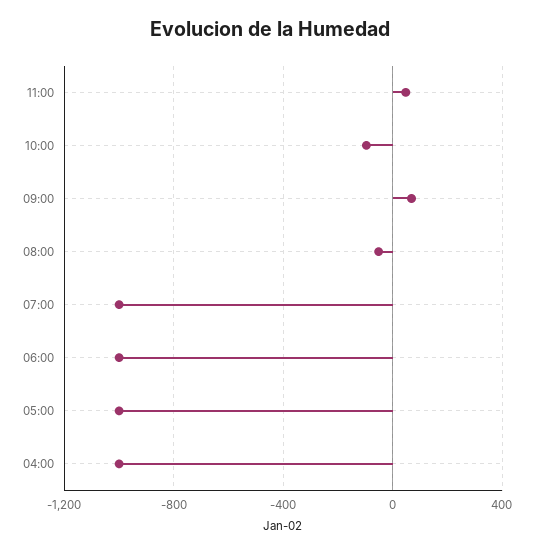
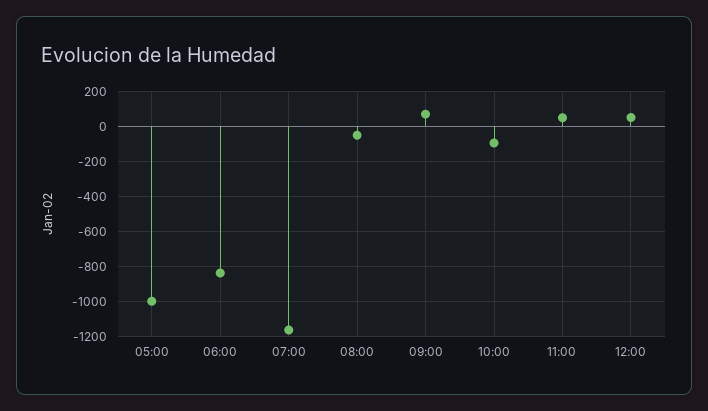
07:00: -1000 -> -1150
06:00: -1000 -> -850
04:00: -1000 -> none
12:00: none -> 50

